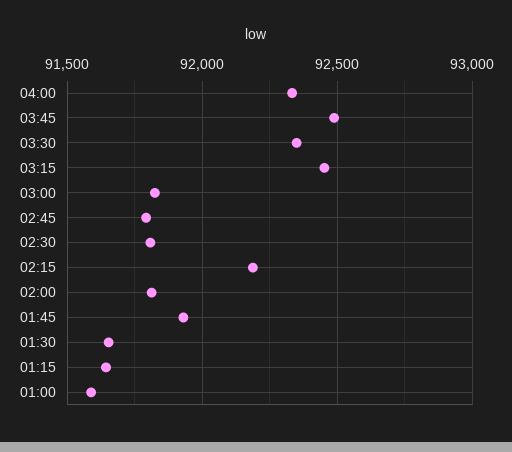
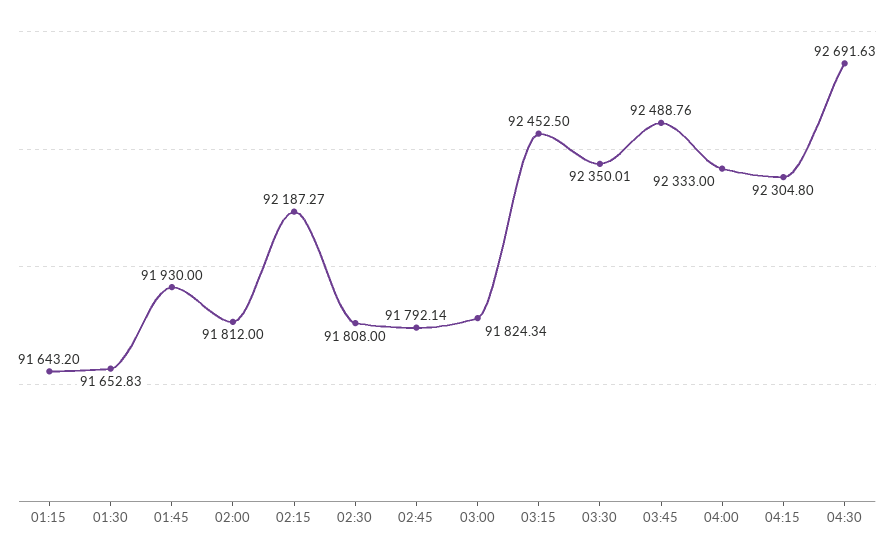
01:00: 91600 -> none
04:15: none -> 92304.8
04:30: none -> 92691.63

